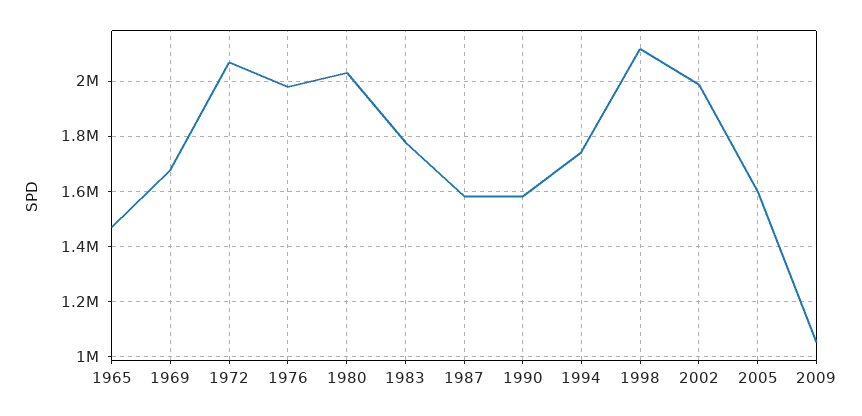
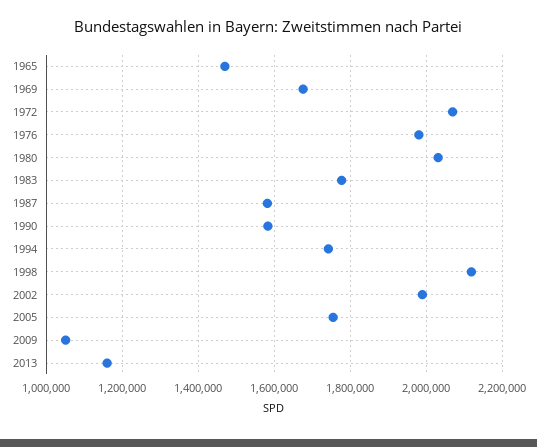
2005: 1600000 -> 1760000
2013: none -> 1160000

